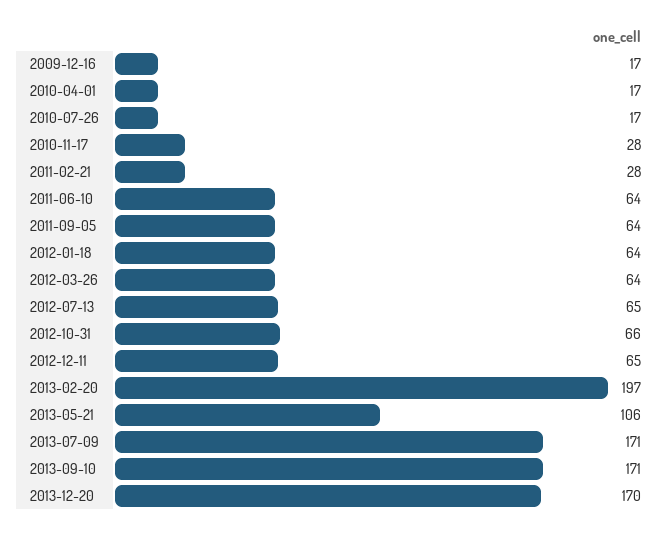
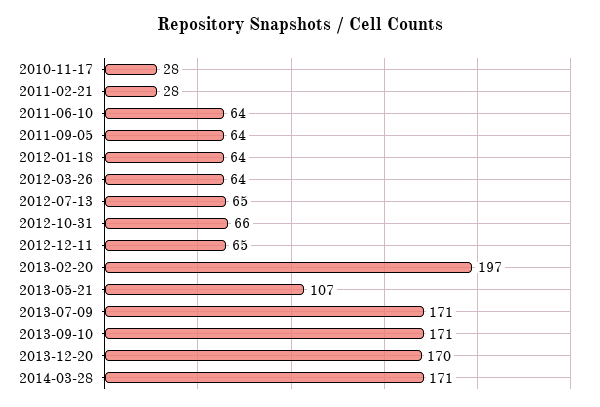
2009-12-16: 17 -> none
2010-04-01: 17 -> none
2010-07-26: 17 -> none
2013-05-21: 106 -> 107
2014-03-28: none -> 171

